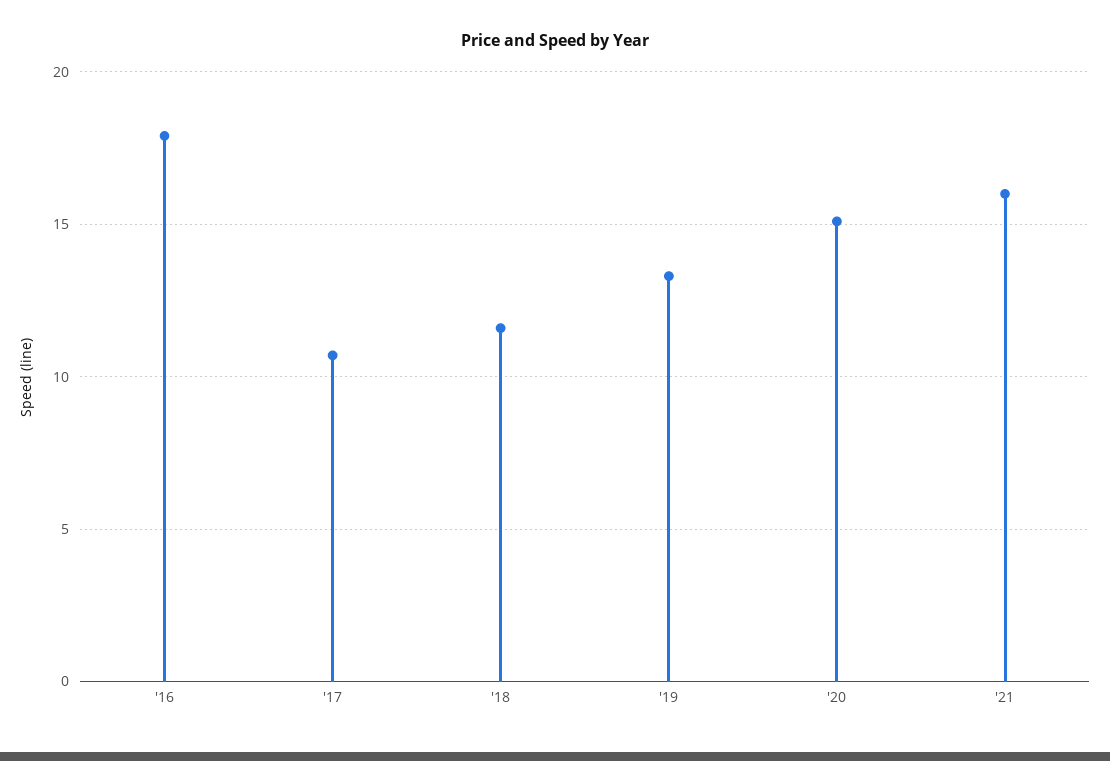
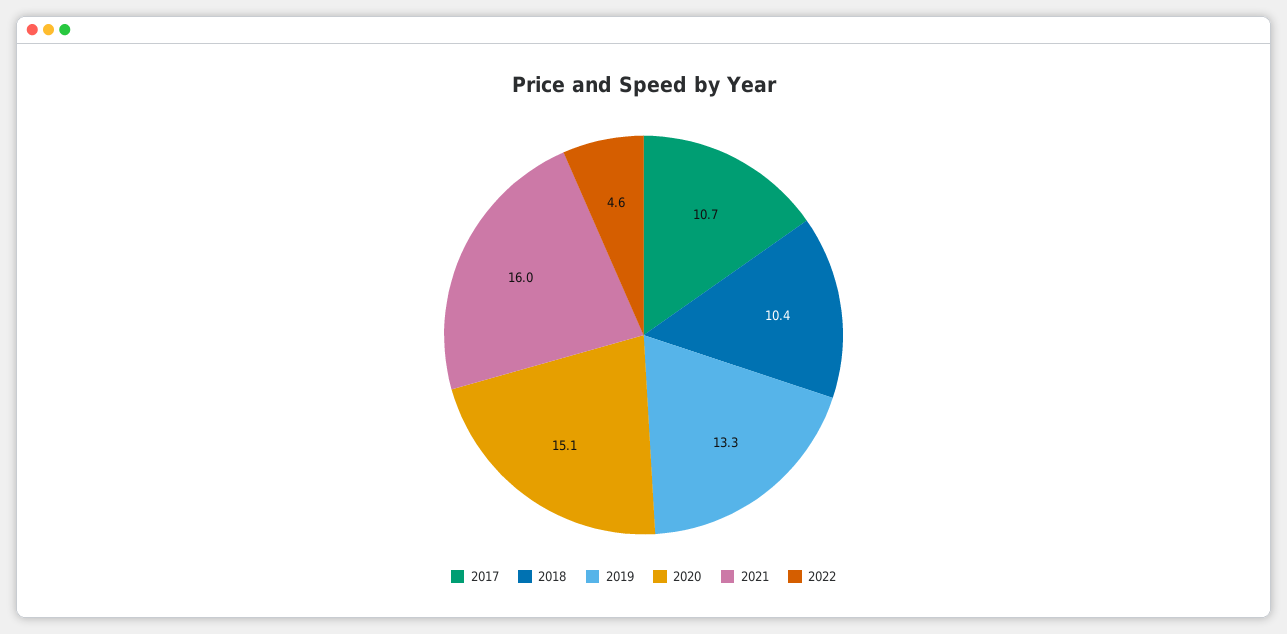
'16: 18 -> none
'18: 11.5 -> 10.4
2022: none -> 4.6

